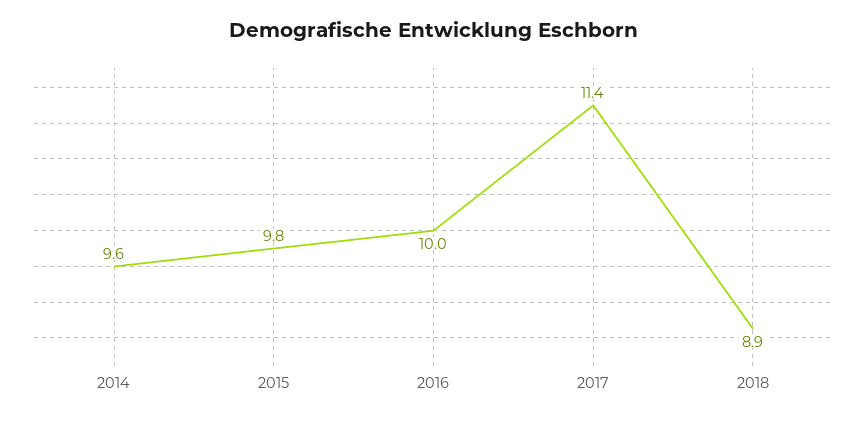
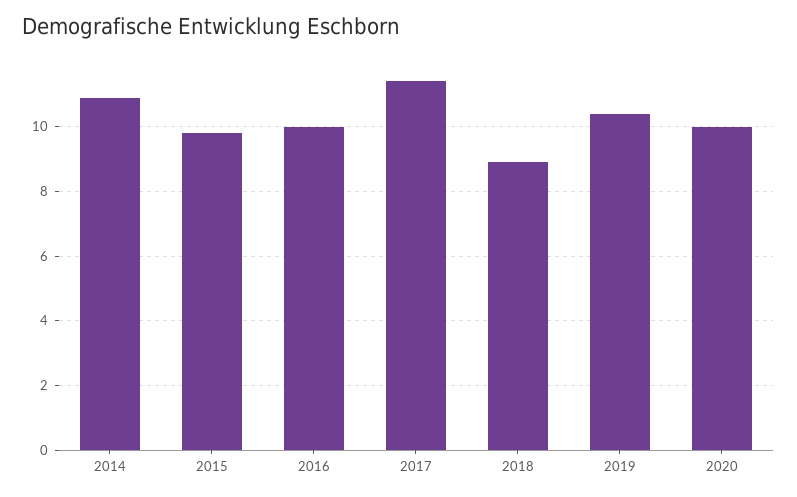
2014: 9.6 -> 11
2019: none -> 10.5
2020: none -> 10

